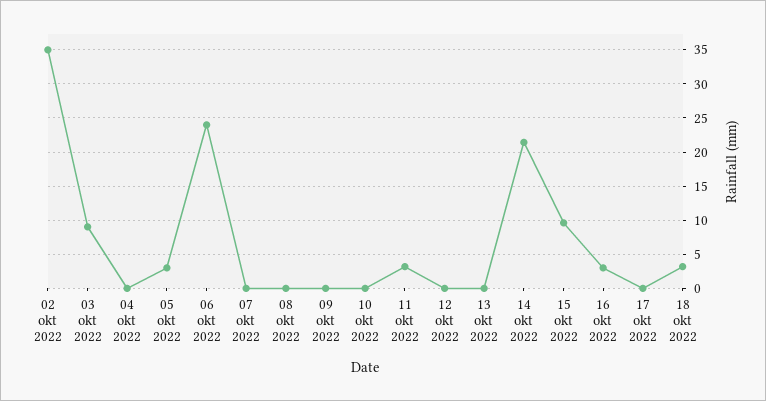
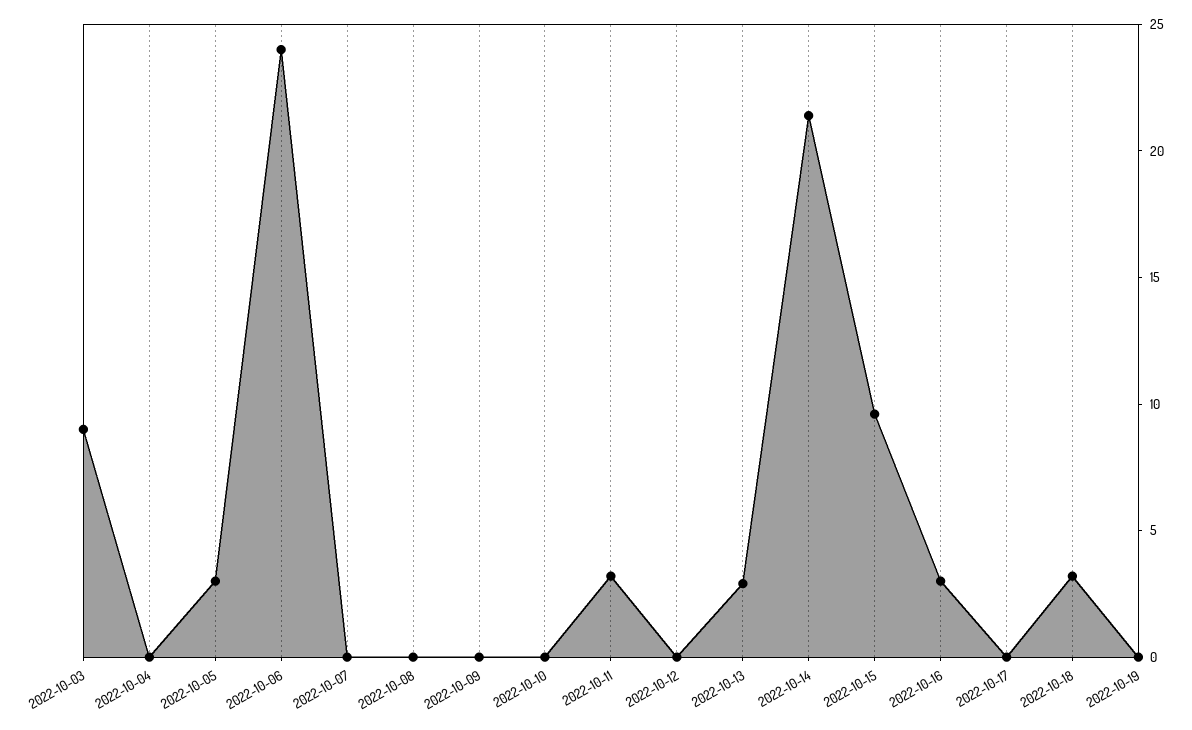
02 okt 2022: 35 -> none
13 okt 2022: 0 -> 3
2022-10-19: none -> 0

